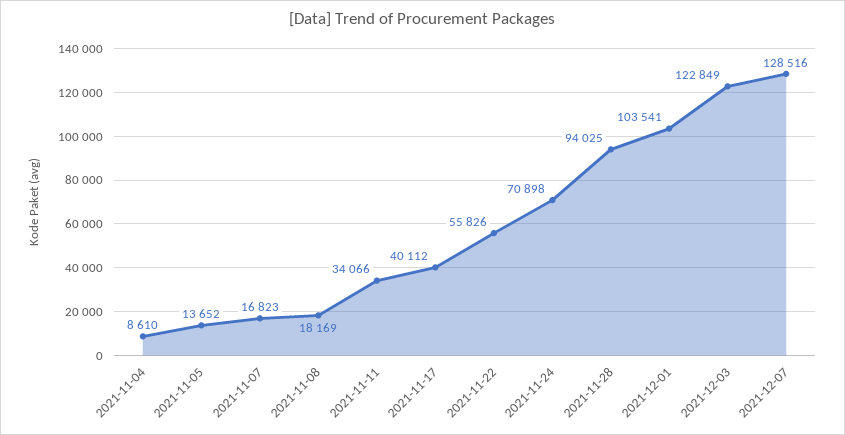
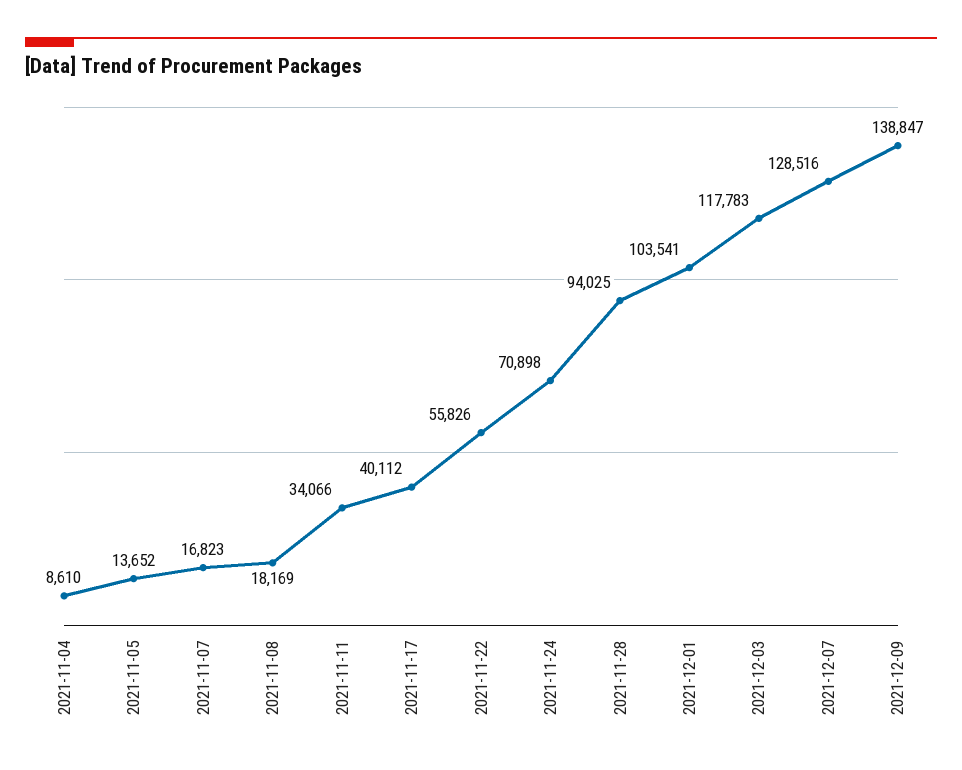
2021-12-03: 122849 -> 117783
2021-12-09: none -> 138847

